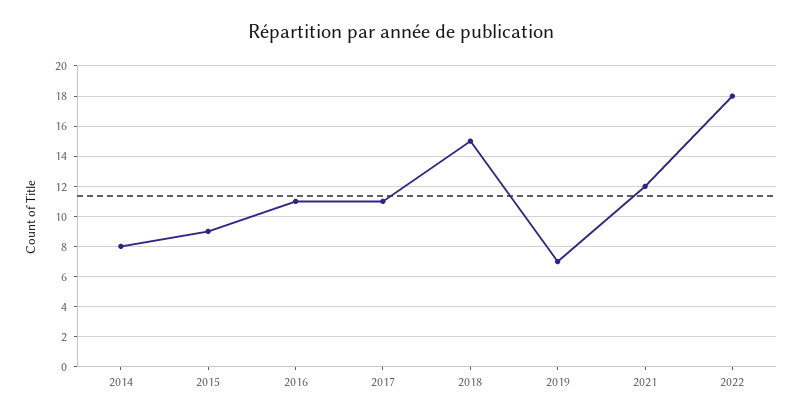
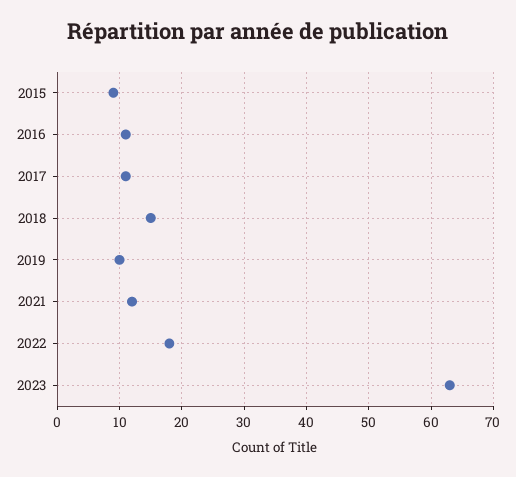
2014: 8 -> none
2019: 7 -> 10
2023: none -> 63

